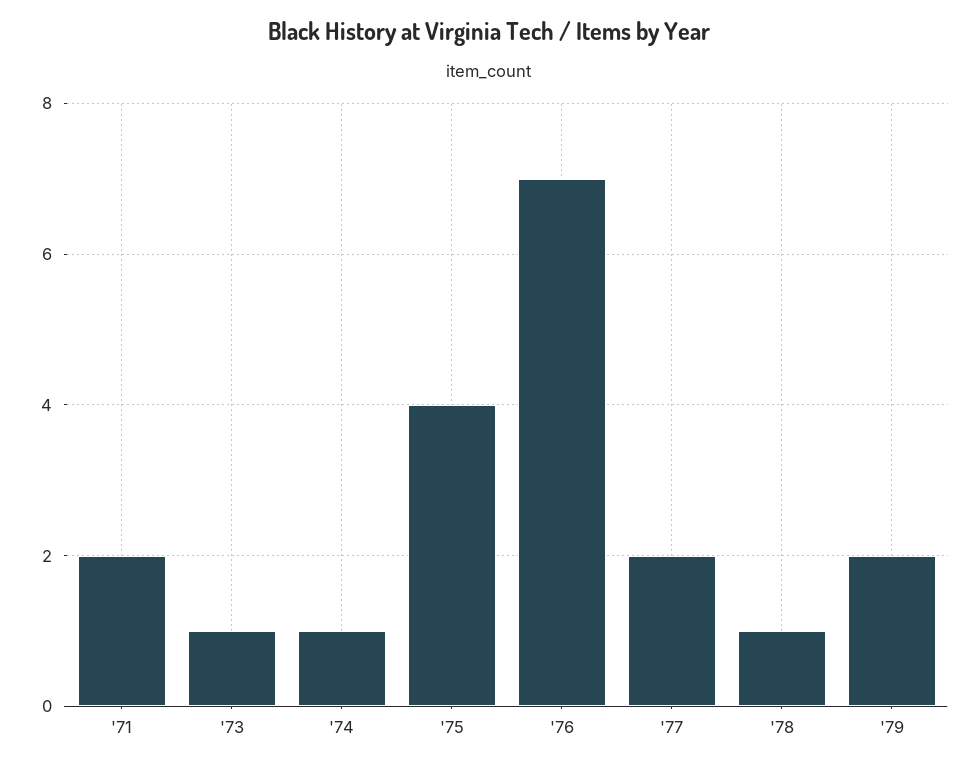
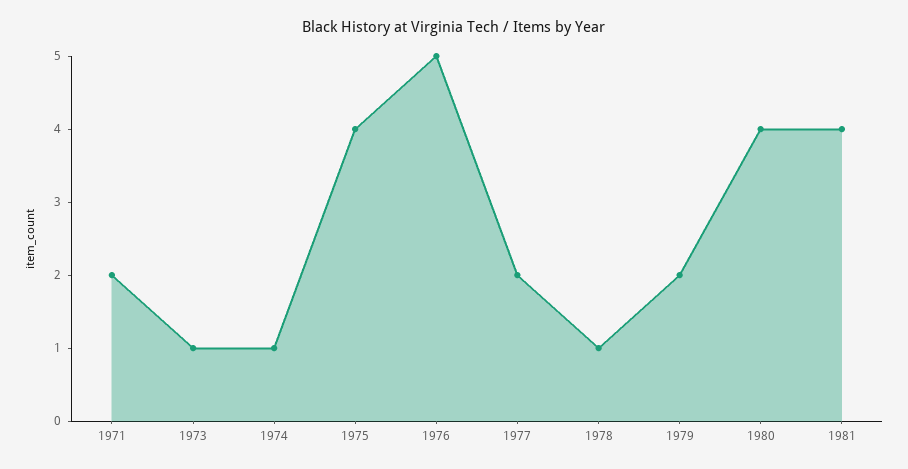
'76: 7 -> 5
1980: none -> 4
1981: none -> 4

